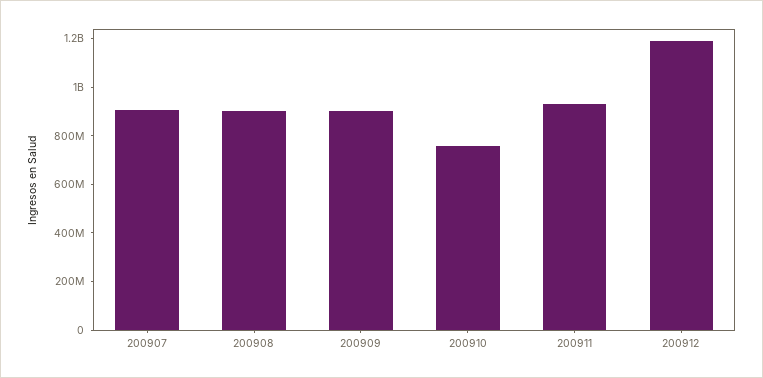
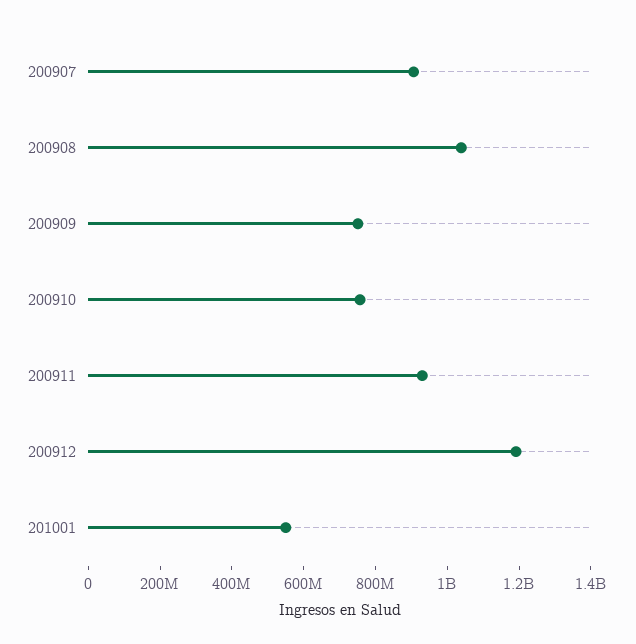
200908: 900000000 -> 1050000000
200909: 900000000 -> 750000000
201001: none -> 550000000

